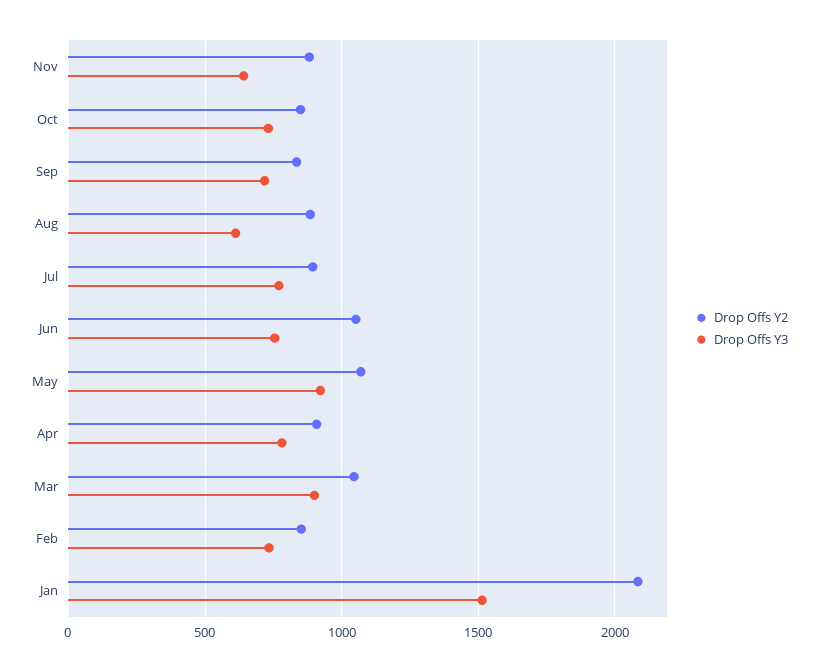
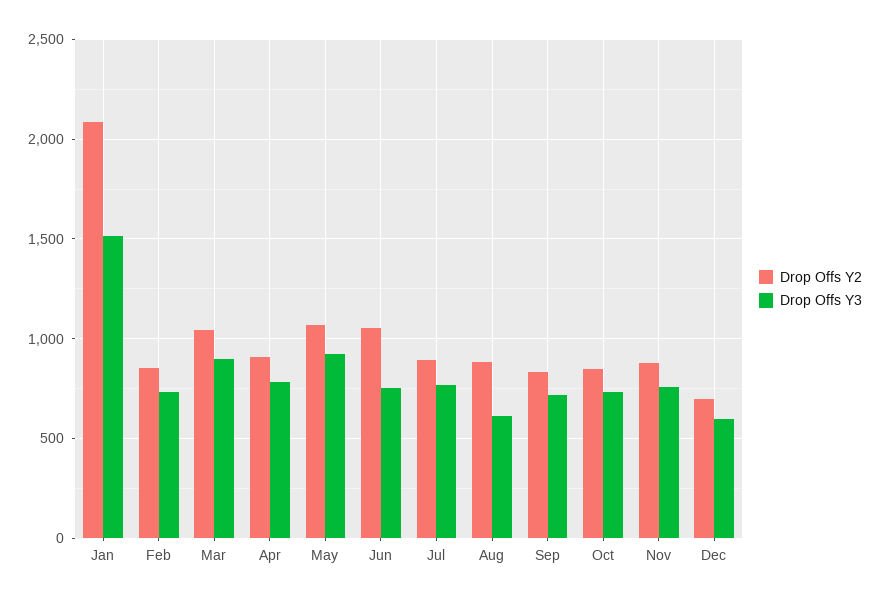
Drop Offs Y3, Nov: 650 -> 750
Drop Offs Y2, Dec: none -> 700
Drop Offs Y3, Dec: none -> 600

